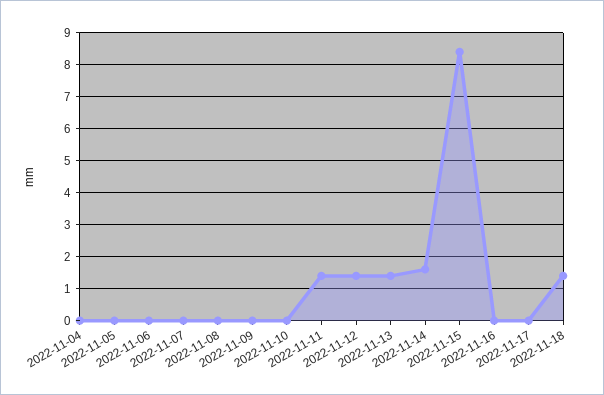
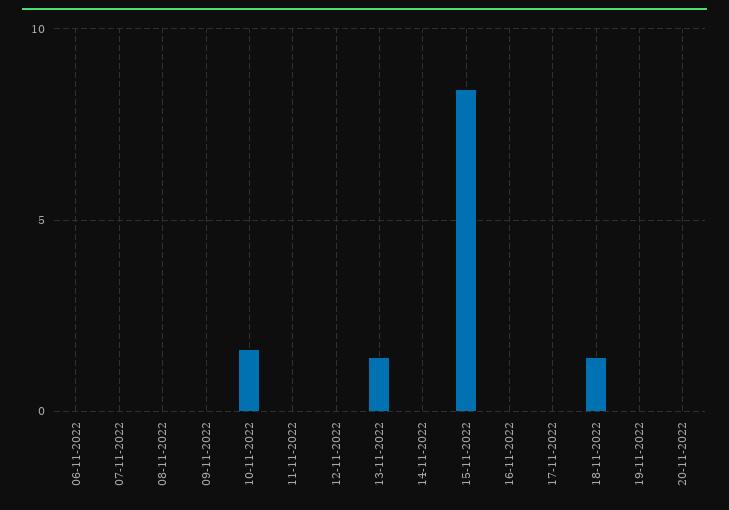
2022-11-04: 0 -> none
2022-11-05: 0 -> none
2022-11-10: 0 -> 1.5
2022-11-11: 1.5 -> 0
2022-11-12: 1.5 -> 0
2022-11-14: 1.5 -> 0
19-11-2022: none -> 0
20-11-2022: none -> 0

